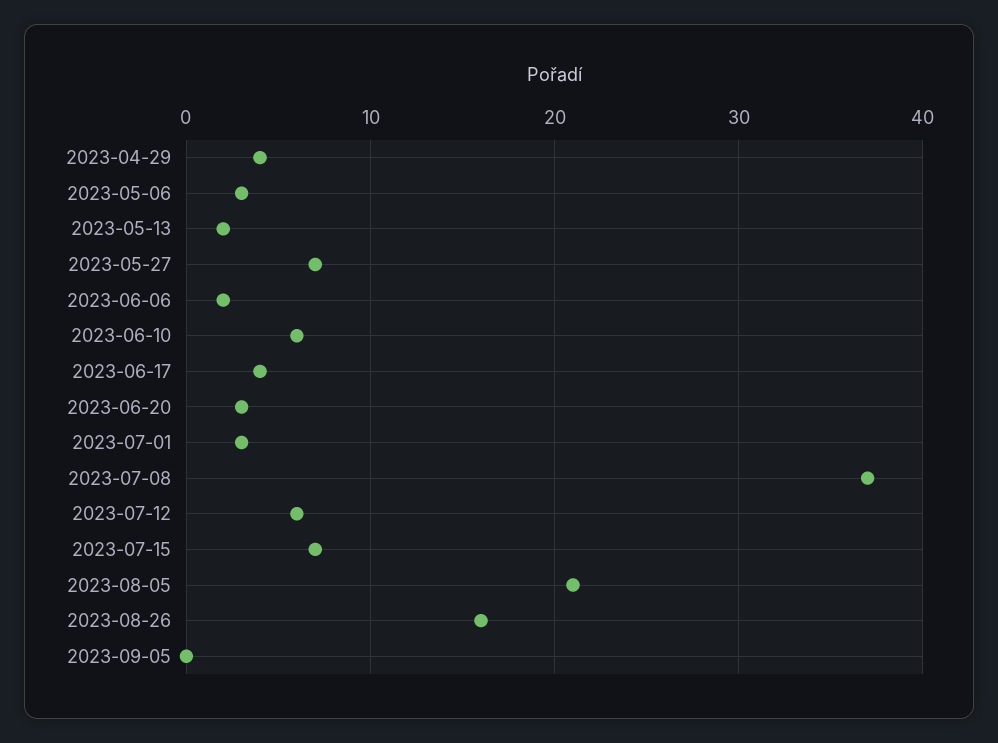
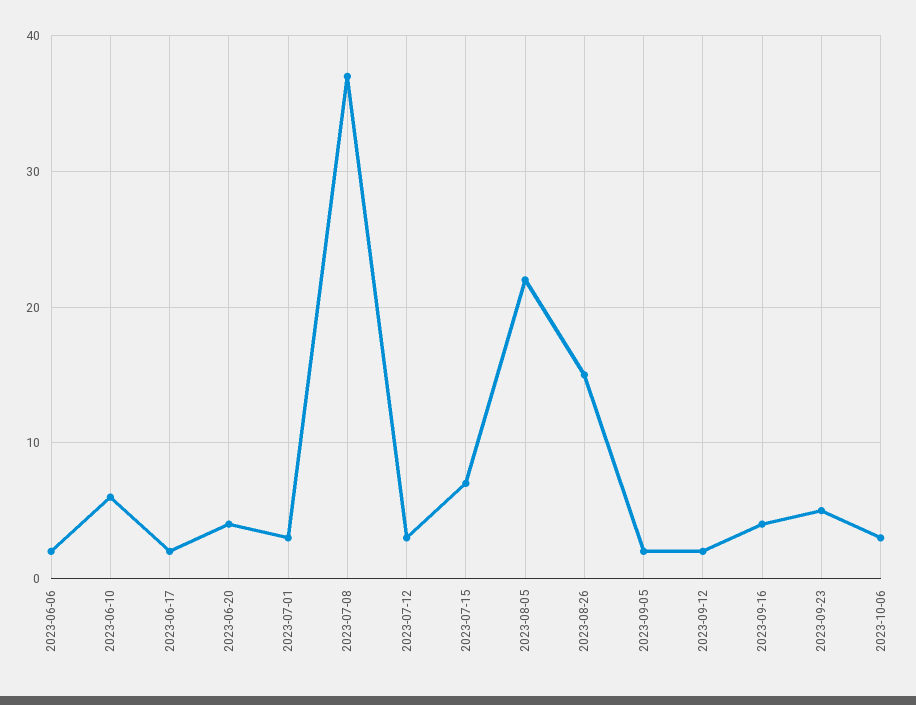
2023-04-29: 4 -> none
2023-05-06: 3 -> none
2023-05-13: 2 -> none
2023-05-27: 7 -> none
2023-06-17: 4 -> 2
2023-06-20: 3 -> 4
2023-07-12: 6 -> 3
2023-08-05: 21 -> 22
2023-08-26: 16 -> 15
2023-09-05: 0 -> 2
2023-09-12: none -> 2
2023-09-16: none -> 4
2023-09-23: none -> 5
2023-10-06: none -> 3

